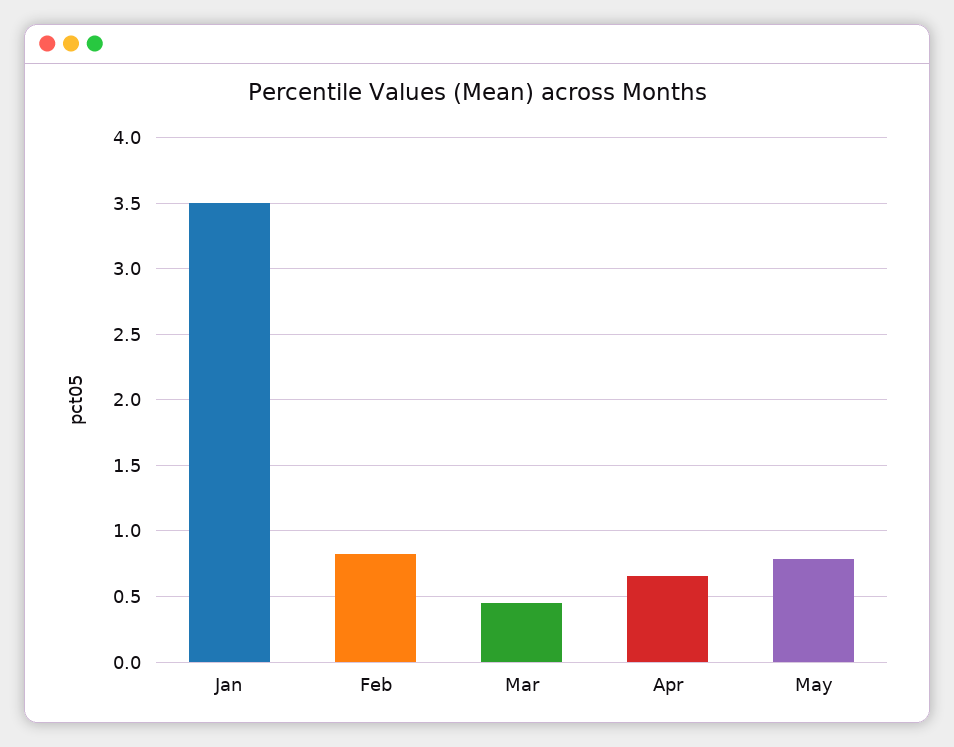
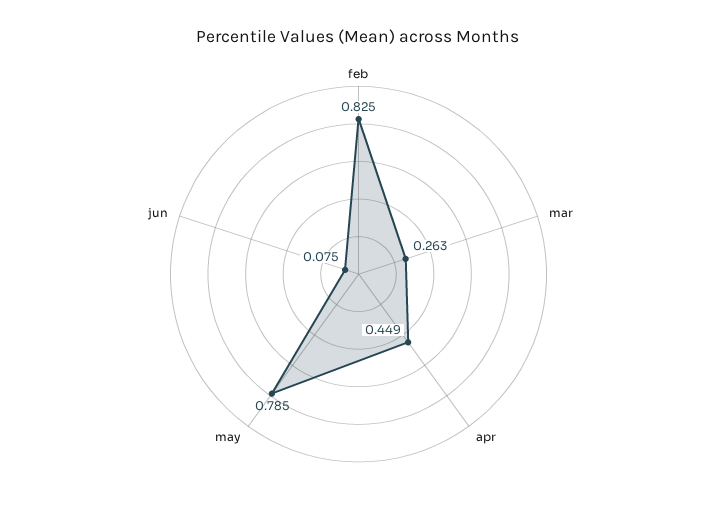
Jan: 3.5 -> none
Mar: 0.45 -> 0.263
Apr: 0.65 -> 0.449
jun: none -> 0.075

